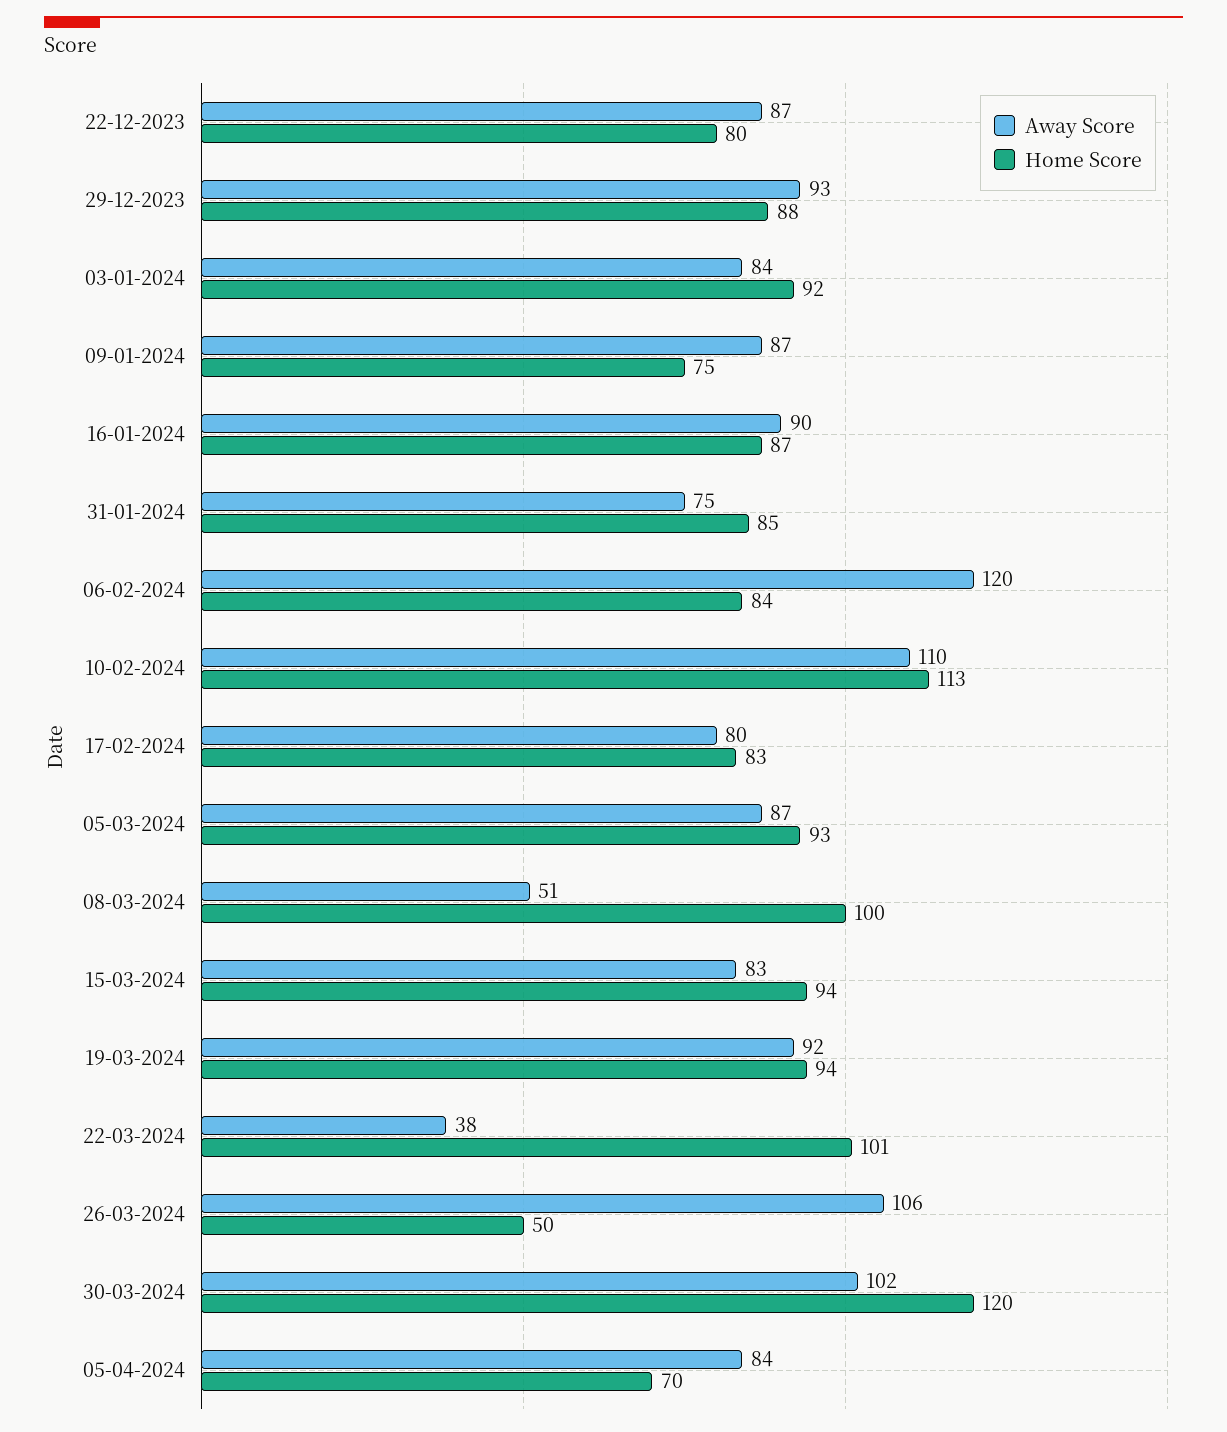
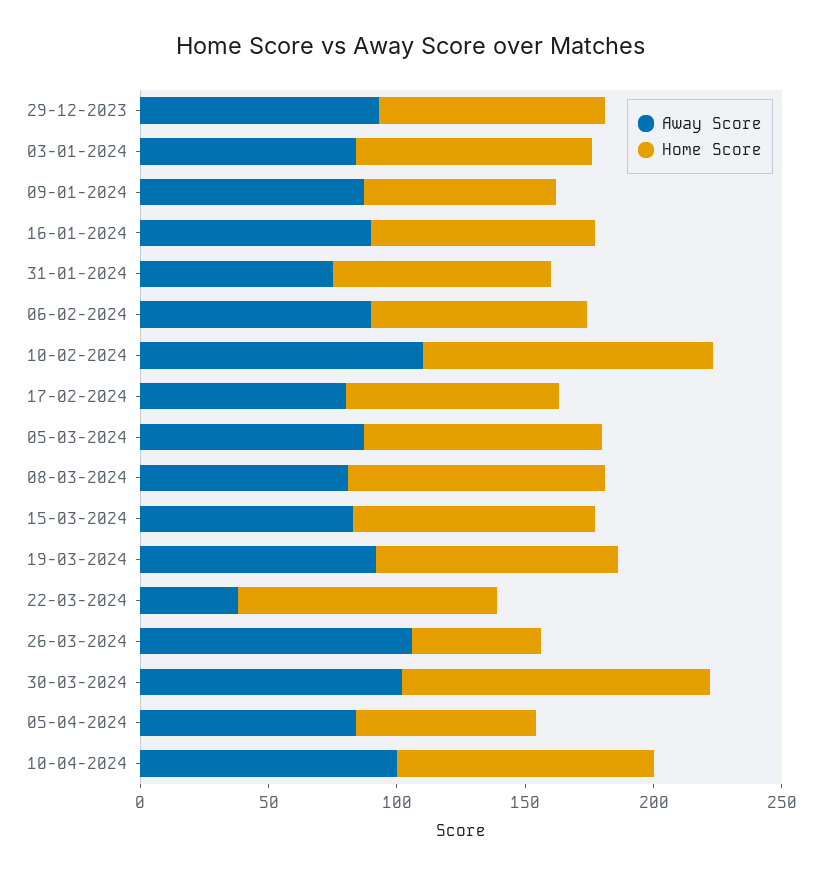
Away Score, 22-12-2023: 87 -> none
Home Score, 22-12-2023: 80 -> none
Away Score, 06-02-2024: 120 -> 90
Away Score, 08-03-2024: 51 -> 80
Away Score, 10-04-2024: none -> 100
Home Score, 10-04-2024: none -> 100

